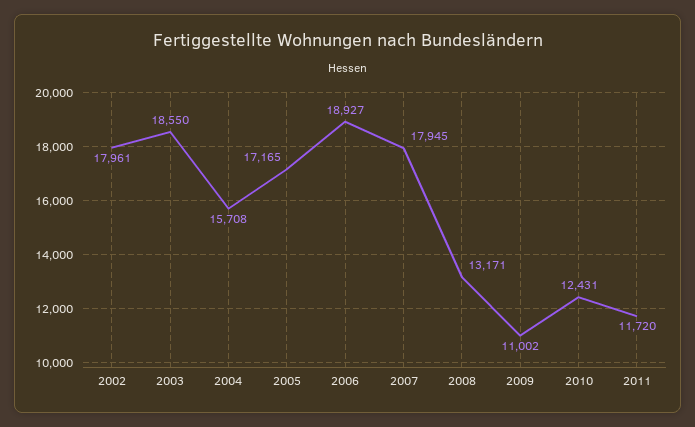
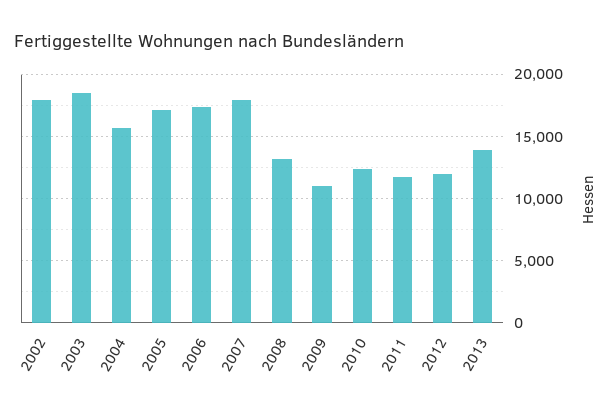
2006: 18927 -> 17500
2012: none -> 12000
2013: none -> 14000

